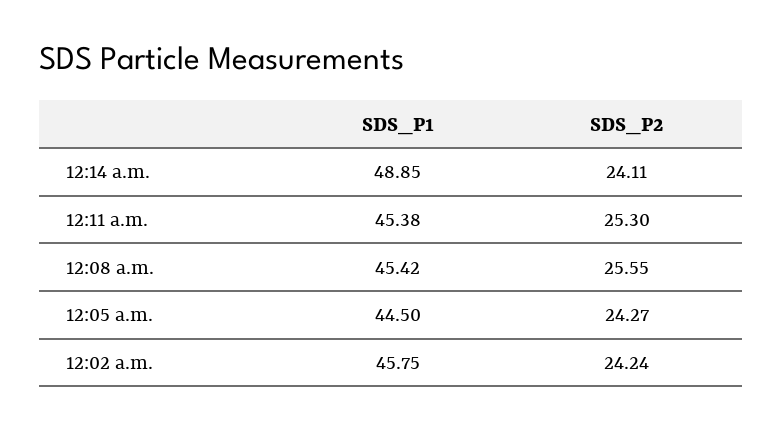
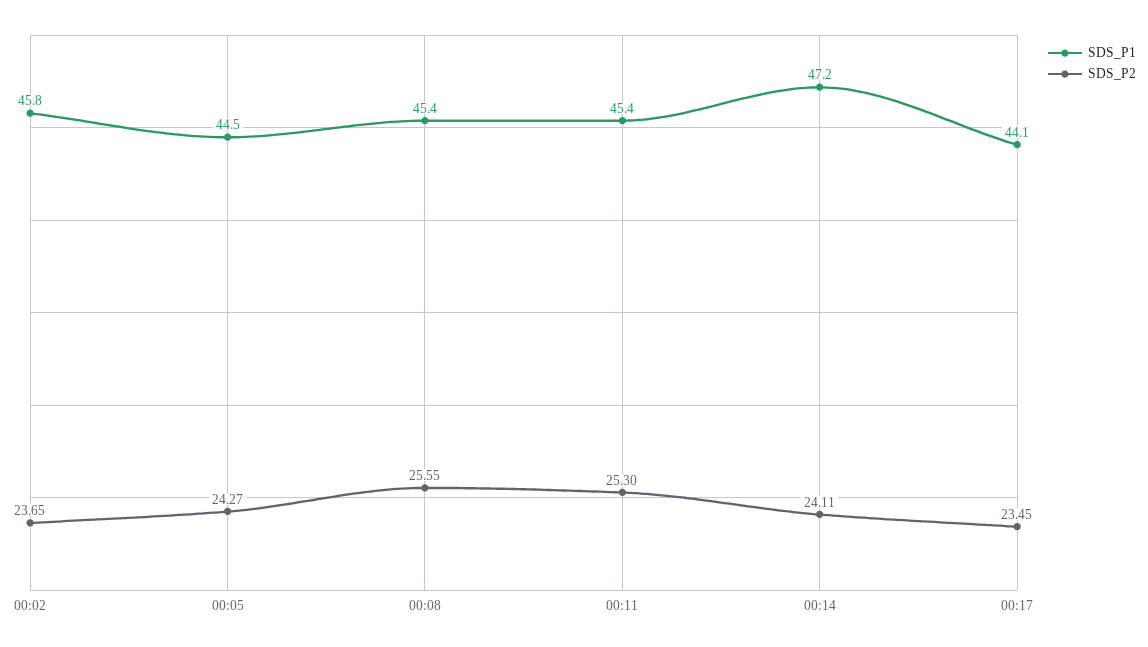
SDS_P1, 12:14 a.m.: 48.85 -> 47.2
SDS_P2, 12:02 a.m.: 24.24 -> 23.65
SDS_P1, 00:17: none -> 44.1
SDS_P2, 00:17: none -> 23.45

